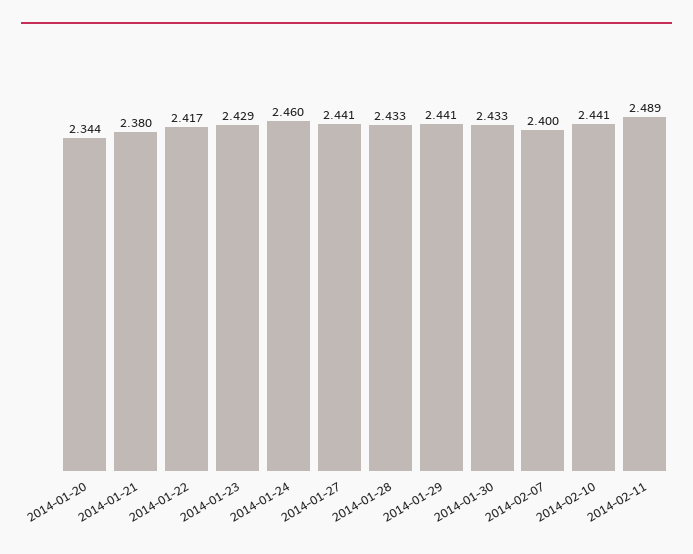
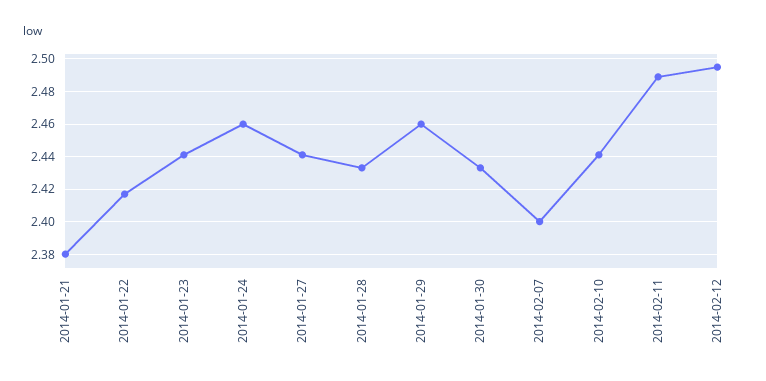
2014-01-20: 2.344 -> none
2014-01-23: 2.429 -> 2.44
2014-01-29: 2.441 -> 2.46
2014-02-12: none -> 2.495

